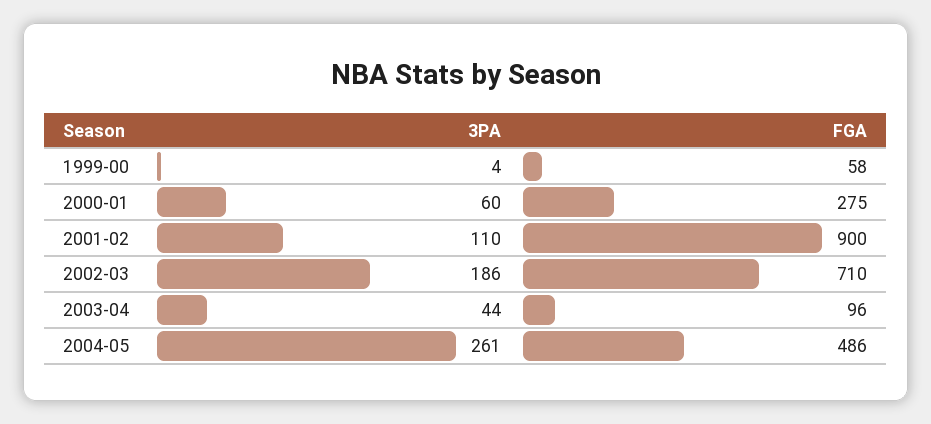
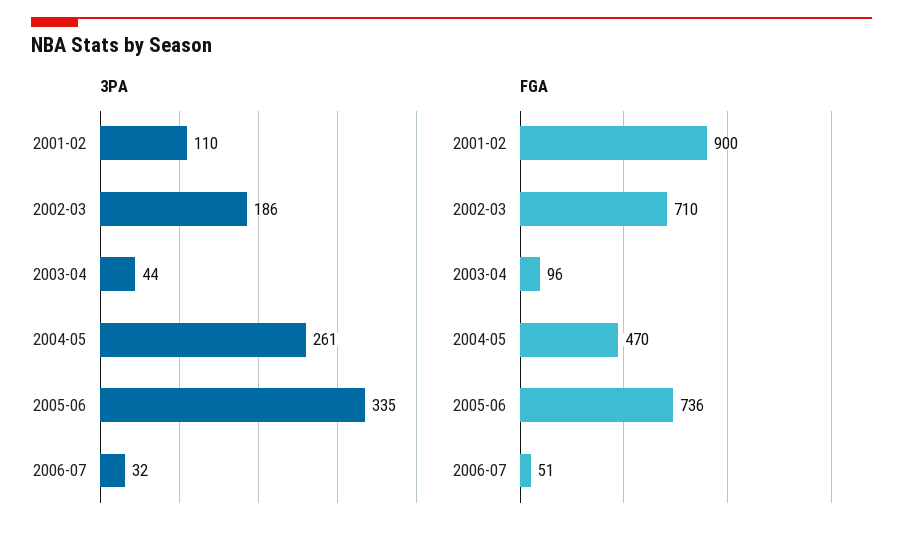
3PA, 1999-00: 4 -> none
FGA, 1999-00: 58 -> none
3PA, 2000-01: 60 -> none
FGA, 2000-01: 275 -> none
FGA, 2004-05: 486 -> 470
3PA, 2005-06: none -> 335
3PA, 2006-07: none -> 32
FGA, 2005-06: none -> 736
FGA, 2006-07: none -> 51

